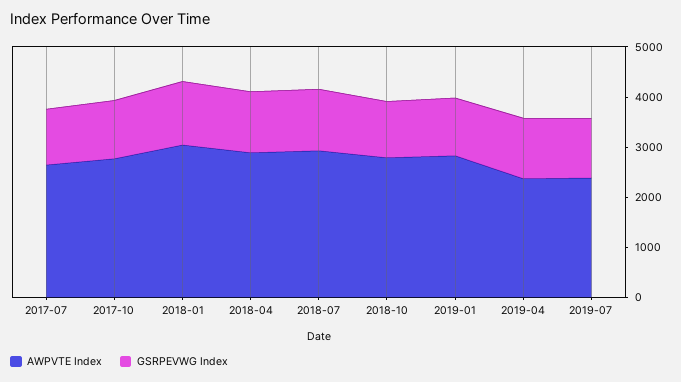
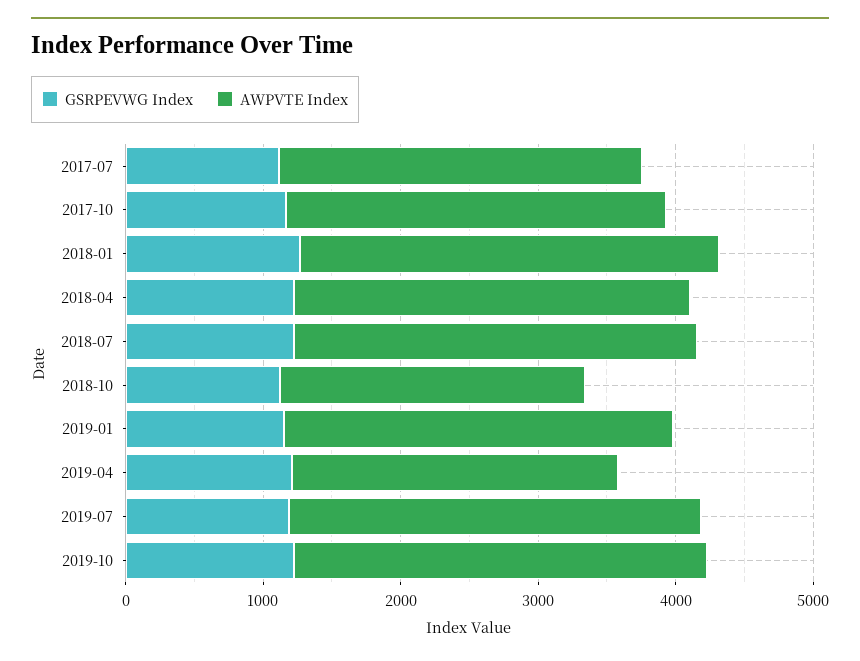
AWPVTE Index, 2018-10: 2800 -> 2200
AWPVTE Index, 2019-07: 2400 -> 3000
GSRPEVWG Index, 2019-10: none -> 1200
AWPVTE Index, 2019-10: none -> 3000

